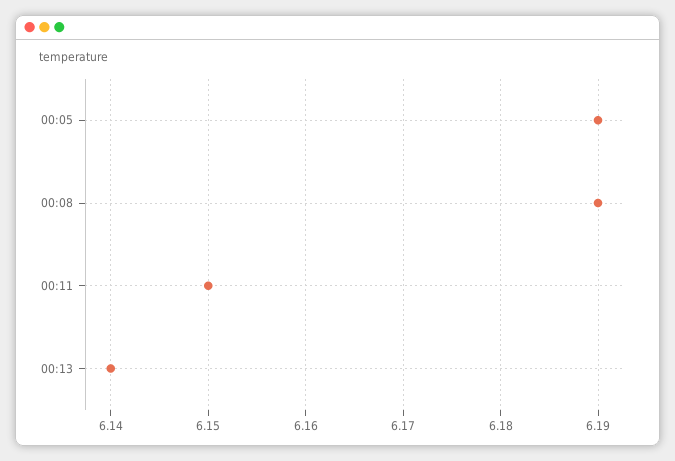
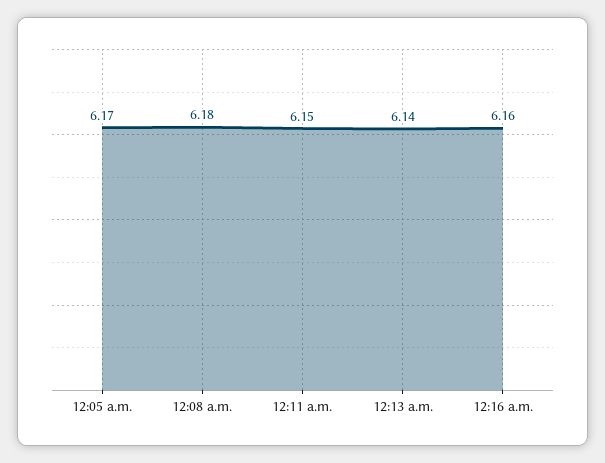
00:05: 6.19 -> 6.17
00:08: 6.19 -> 6.18
12:16 a.m.: none -> 6.16

